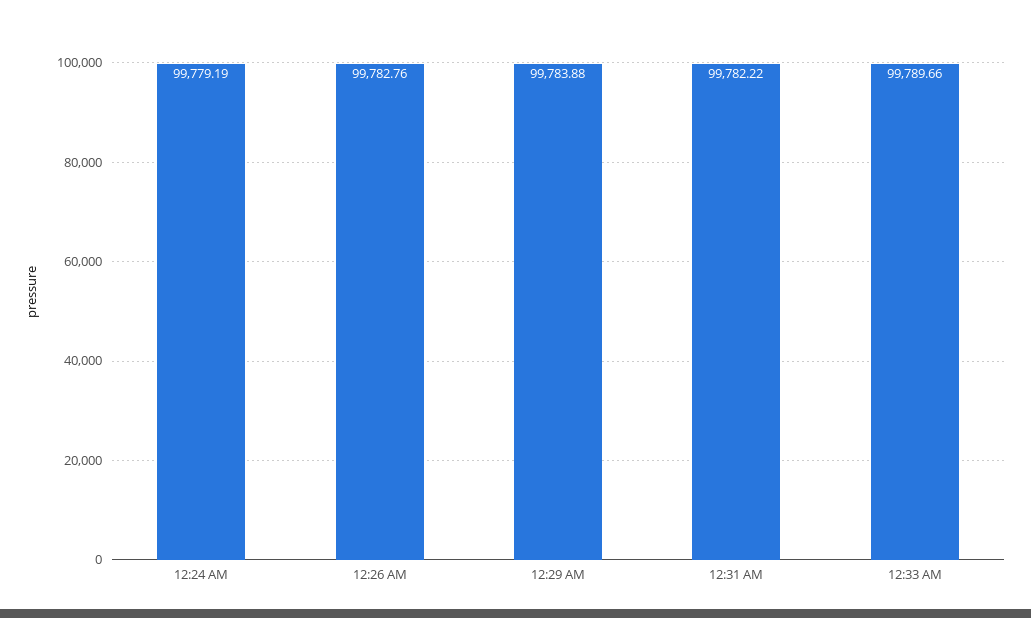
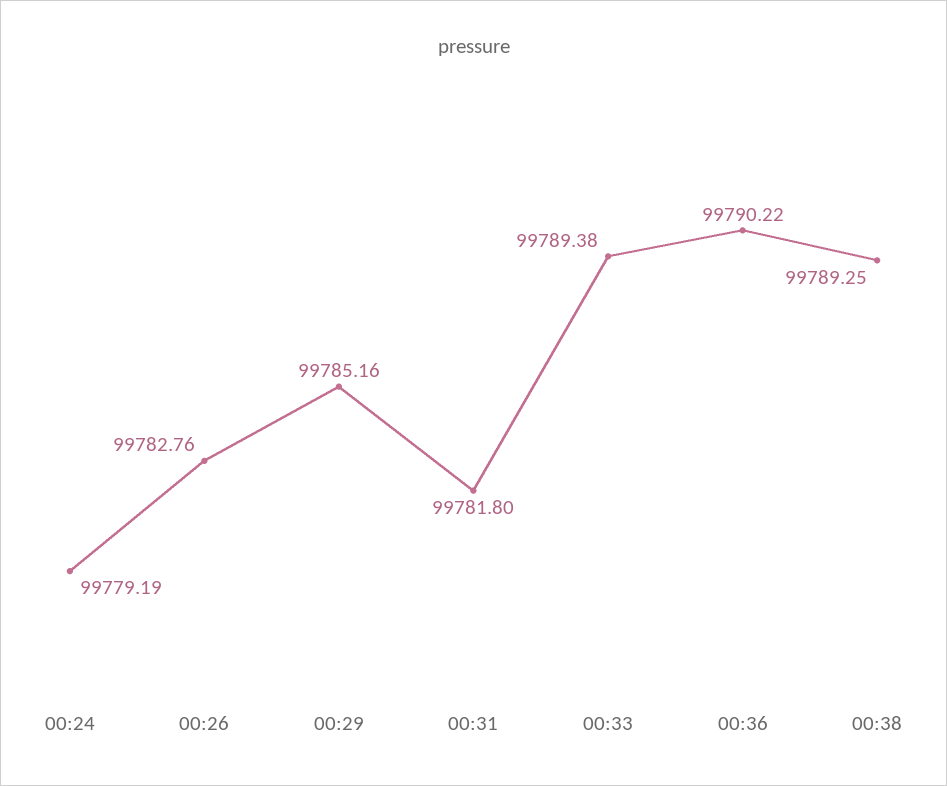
12:29 AM: 99783.88 -> 99785.16
12:31 AM: 99782.22 -> 99781.8
12:33 AM: 99789.66 -> 99789.38
00:36: none -> 99790.22
00:38: none -> 99789.25

